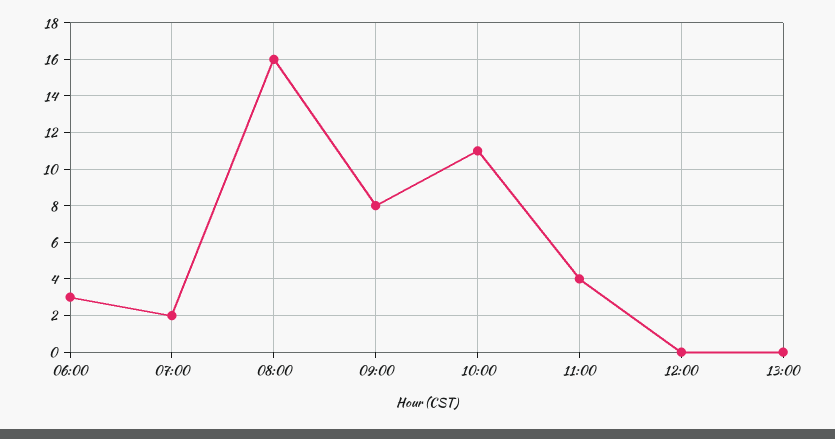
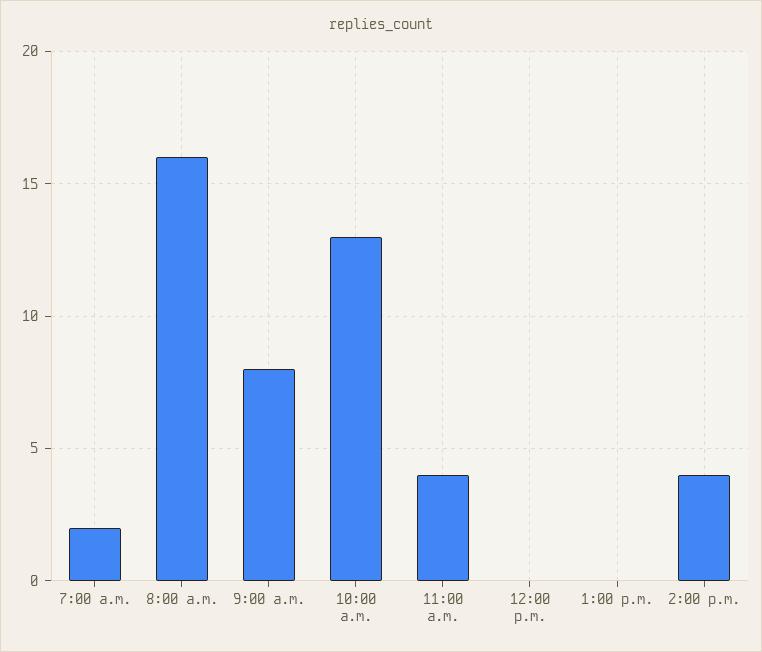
06:00: 3 -> none
10:00: 11 -> 13
2:00 p.m.: none -> 4

